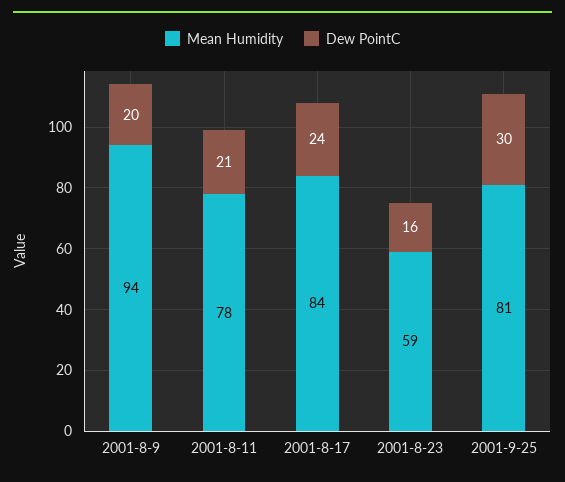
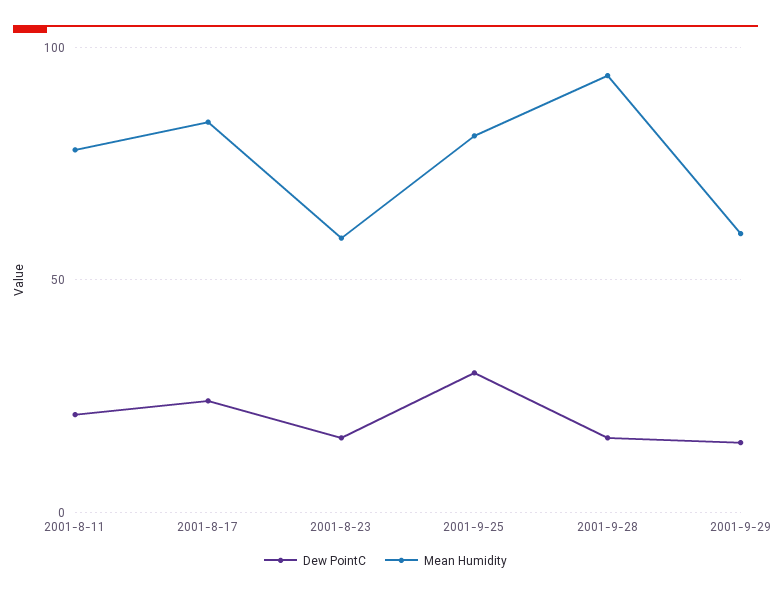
Mean Humidity, 2001-8-9: 94 -> none
Dew PointC, 2001-8-9: 20 -> none
Dew PointC, 2001-9-28: none -> 15
Mean Humidity, 2001-9-28: none -> 95
Dew PointC, 2001-9-29: none -> 15
Mean Humidity, 2001-9-29: none -> 60

